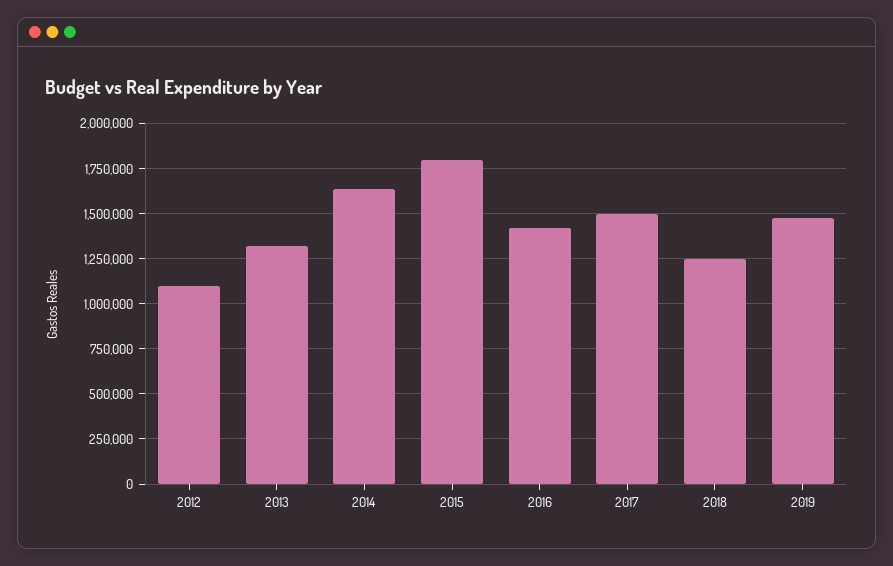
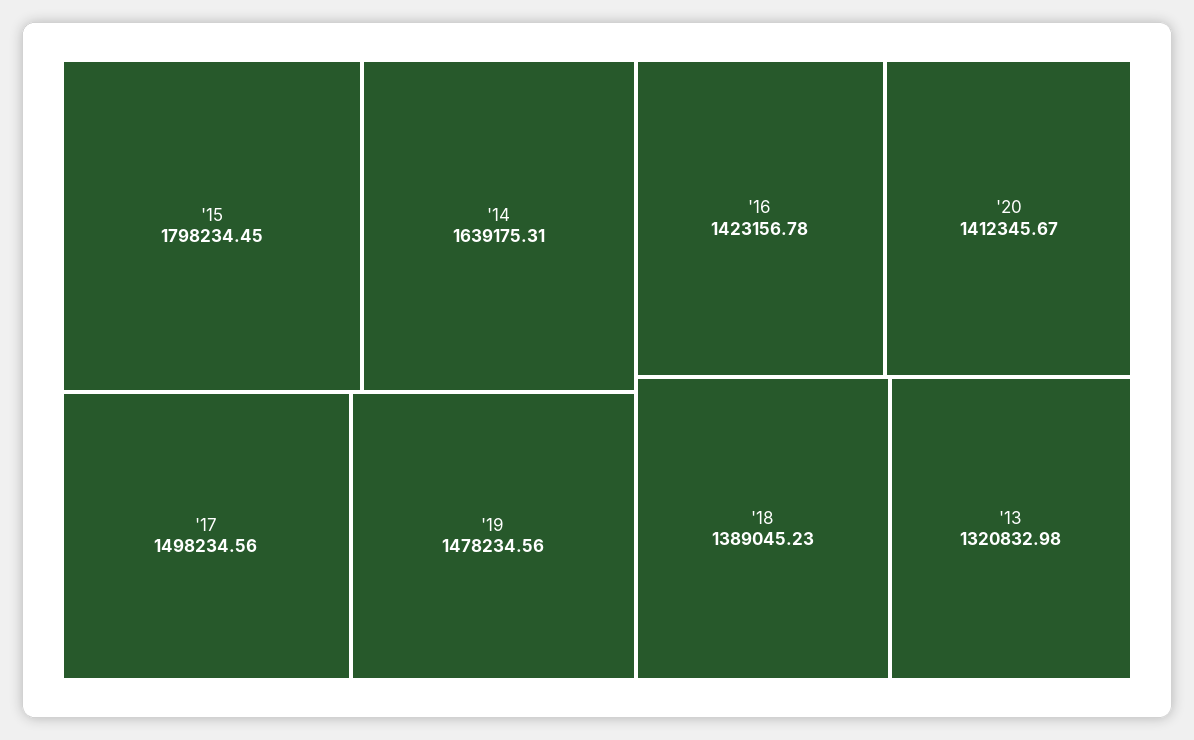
2012: 1100000 -> none
2018: 1250000 -> 1389045.23
'20: none -> 1412345.67

